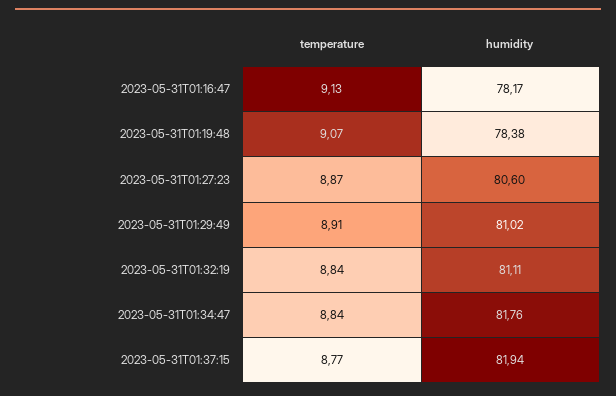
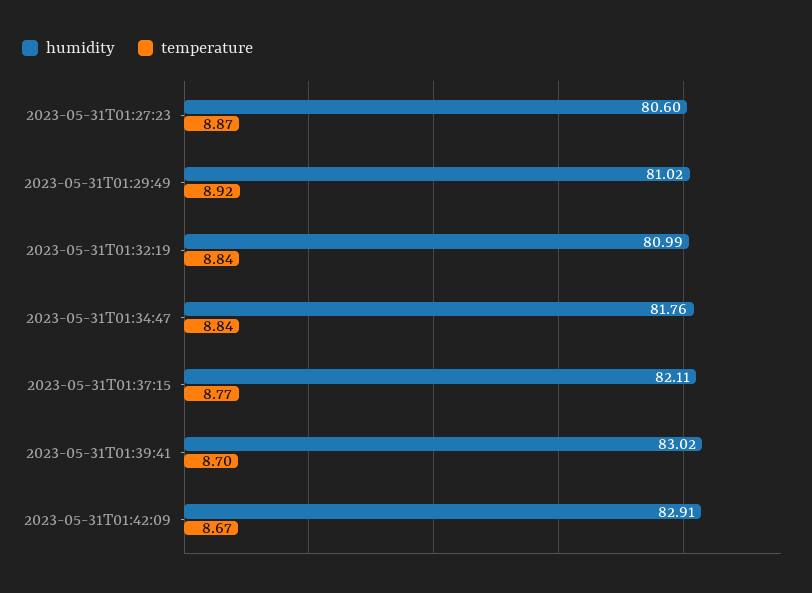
temperature, 2023-05-31T01:16:47: 9.13 -> none
humidity, 2023-05-31T01:16:47: 78.17 -> none
temperature, 2023-05-31T01:19:48: 9.07 -> none
humidity, 2023-05-31T01:19:48: 78.38 -> none
temperature, 2023-05-31T01:29:49: 8.91 -> 8.92
humidity, 2023-05-31T01:32:19: 81.11 -> 80.99
humidity, 2023-05-31T01:37:15: 81.94 -> 82.11
humidity, 2023-05-31T01:39:41: none -> 83.02
temperature, 2023-05-31T01:39:41: none -> 8.7
humidity, 2023-05-31T01:42:09: none -> 82.91
temperature, 2023-05-31T01:42:09: none -> 8.67

